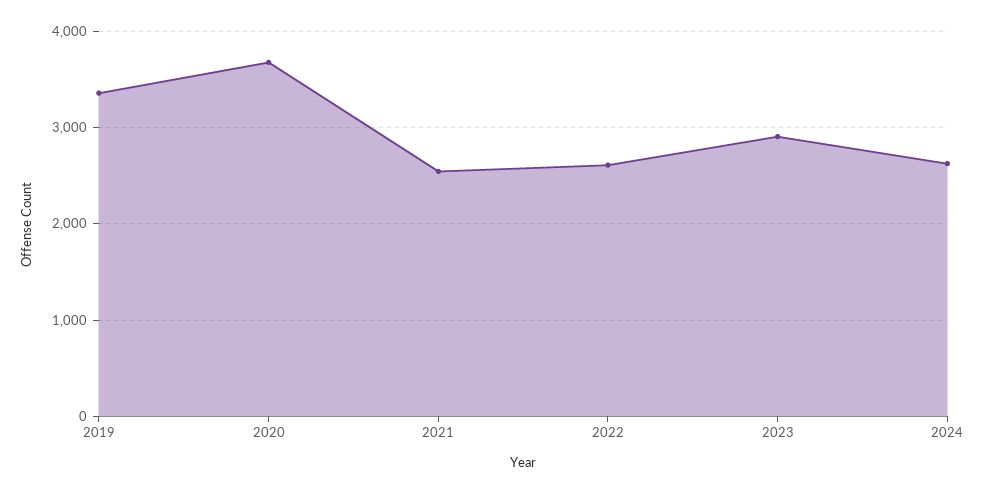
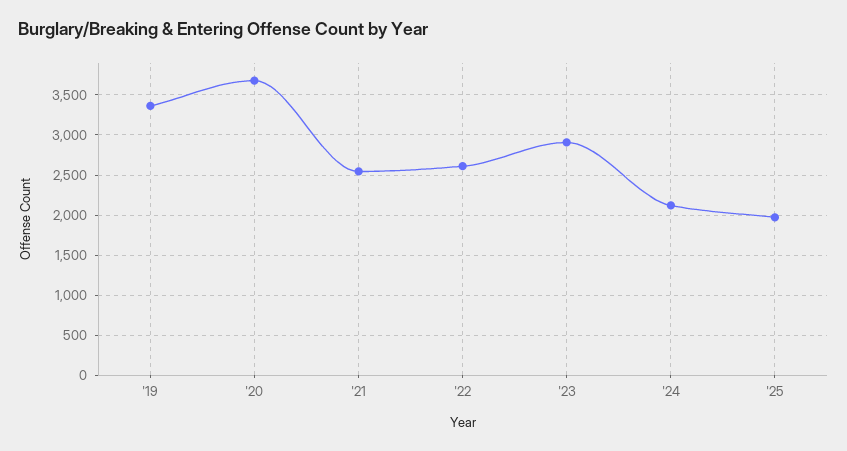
2024: 2600 -> 2100
'25: none -> 2000

